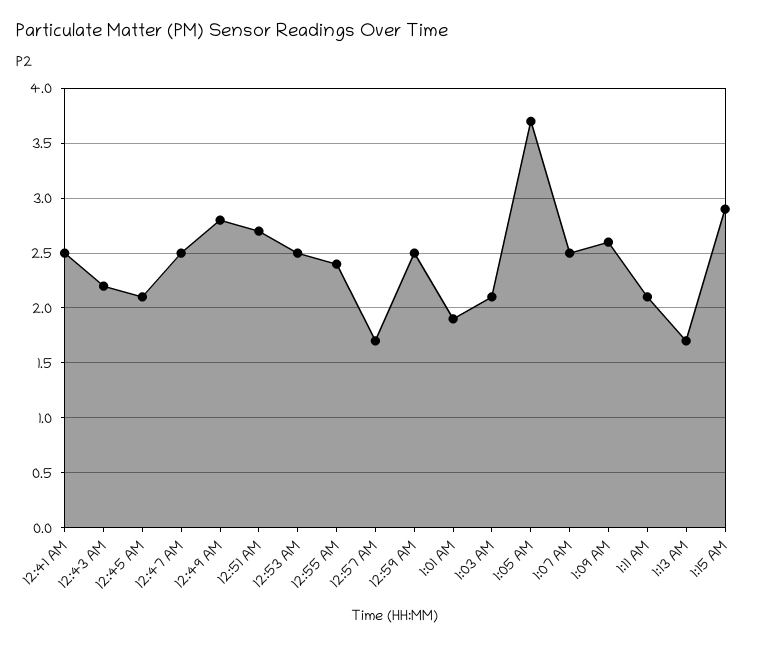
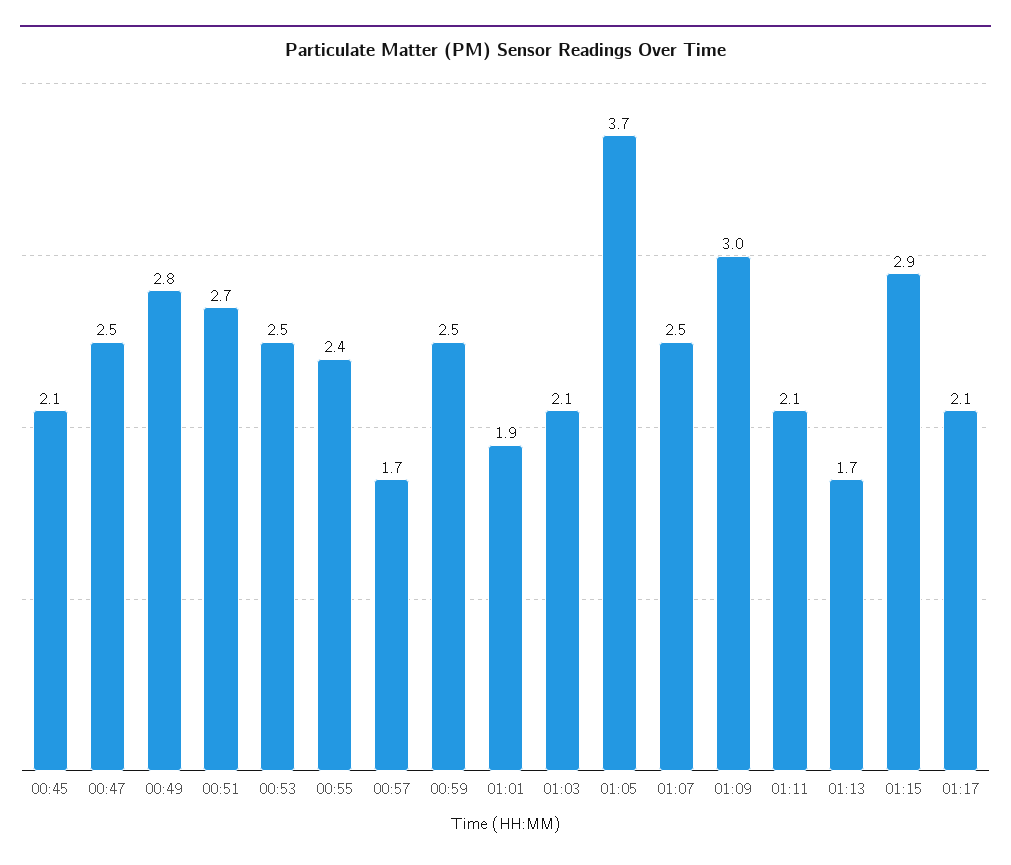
12:41 AM: 2.5 -> none
12:43 AM: 2.2 -> none
1:09 AM: 2.6 -> 3
01:17: none -> 2.1

